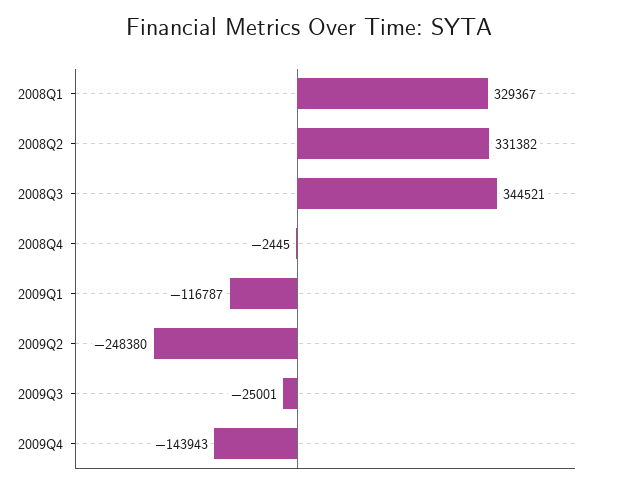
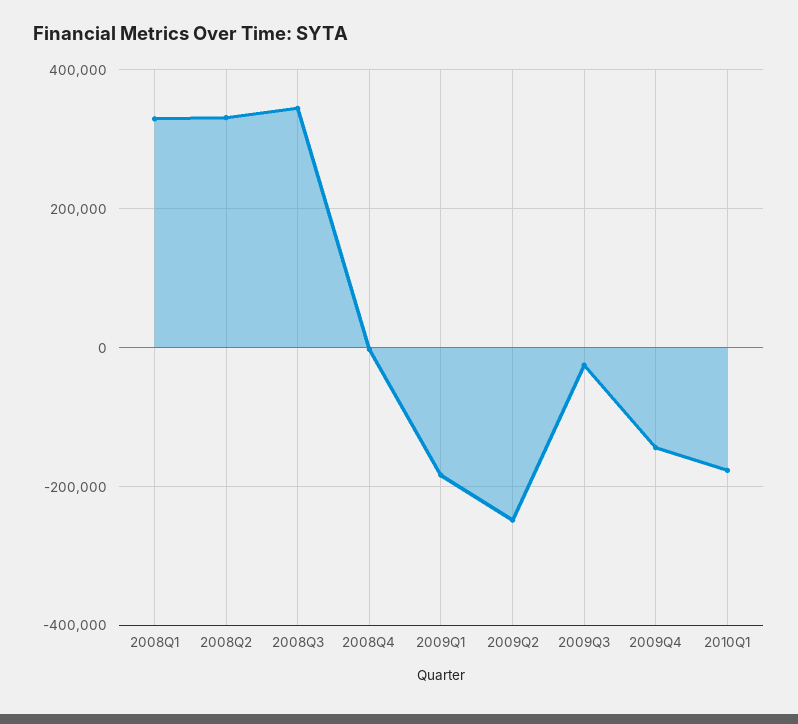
2009Q1: -116787 -> -180000
2010Q1: none -> -180000

